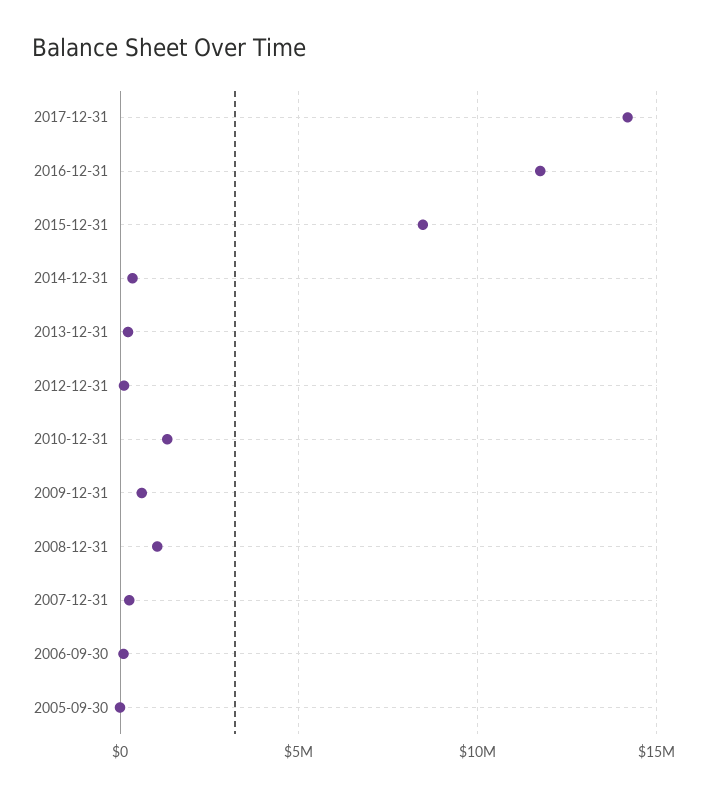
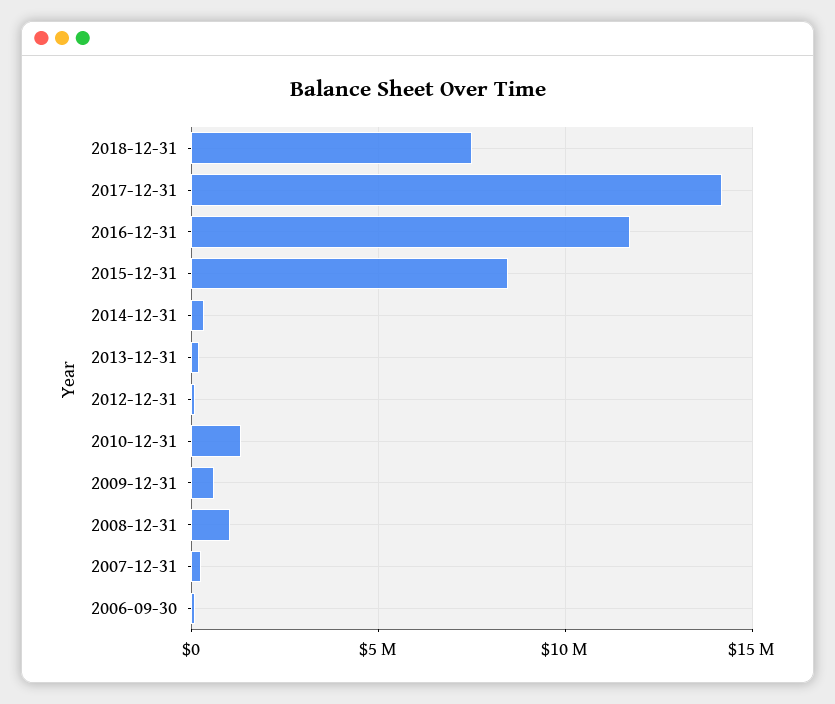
2005-09-30: 0 -> none
2018-12-31: none -> 7500000

